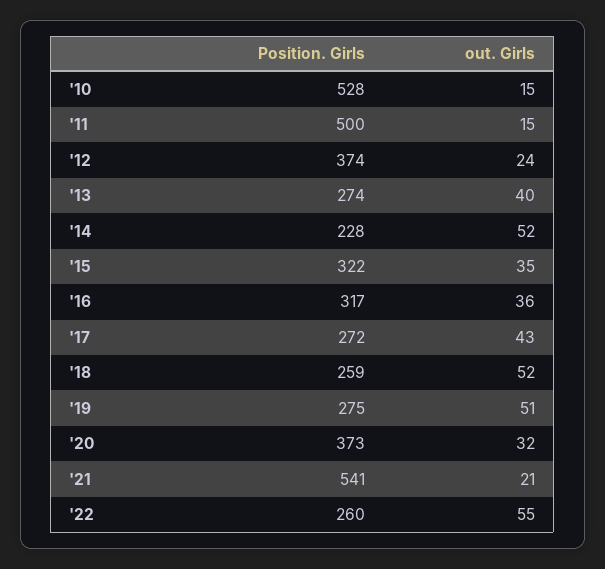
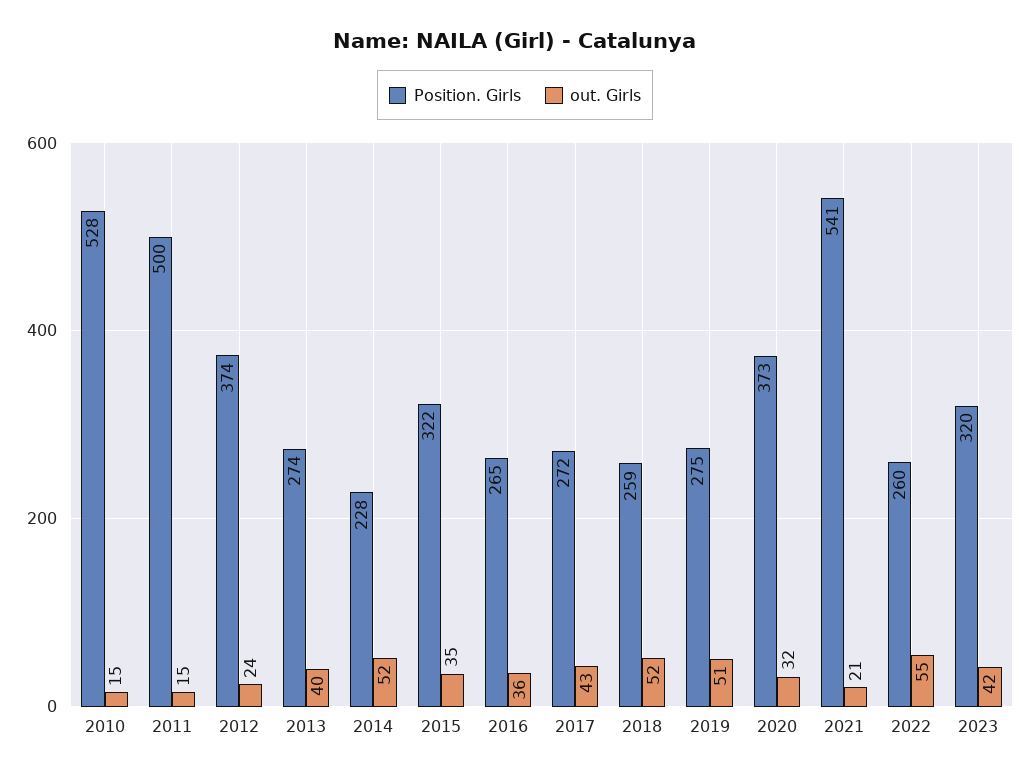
Position. Girls, '16: 317 -> 265
Position. Girls, 2023: none -> 320
out. Girls, 2023: none -> 42

